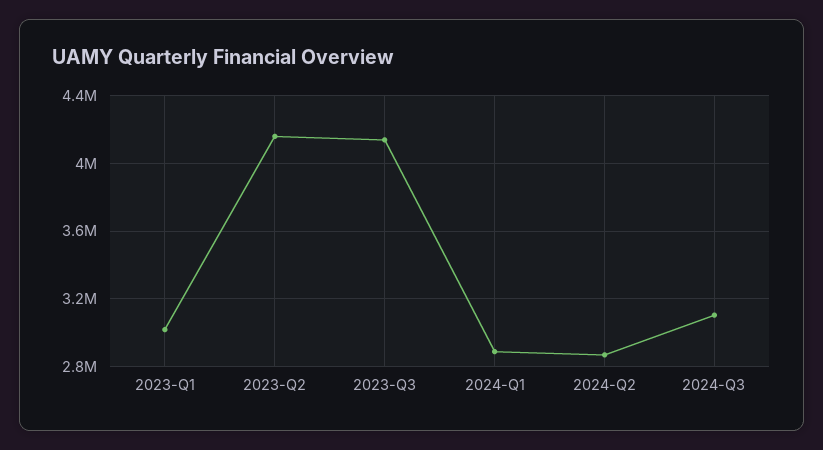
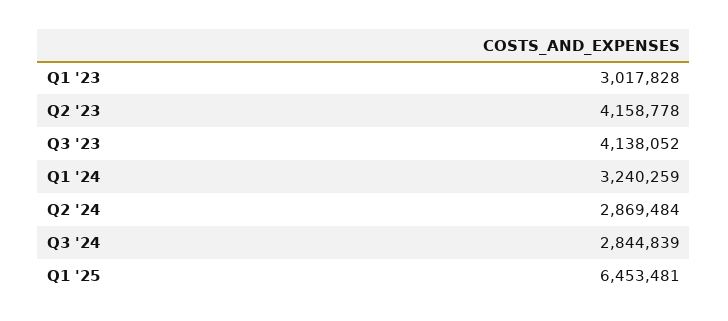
2024-Q1: 2900000 -> 3240259
2024-Q3: 3100000 -> 2844839
Q1 '25: none -> 6453481

